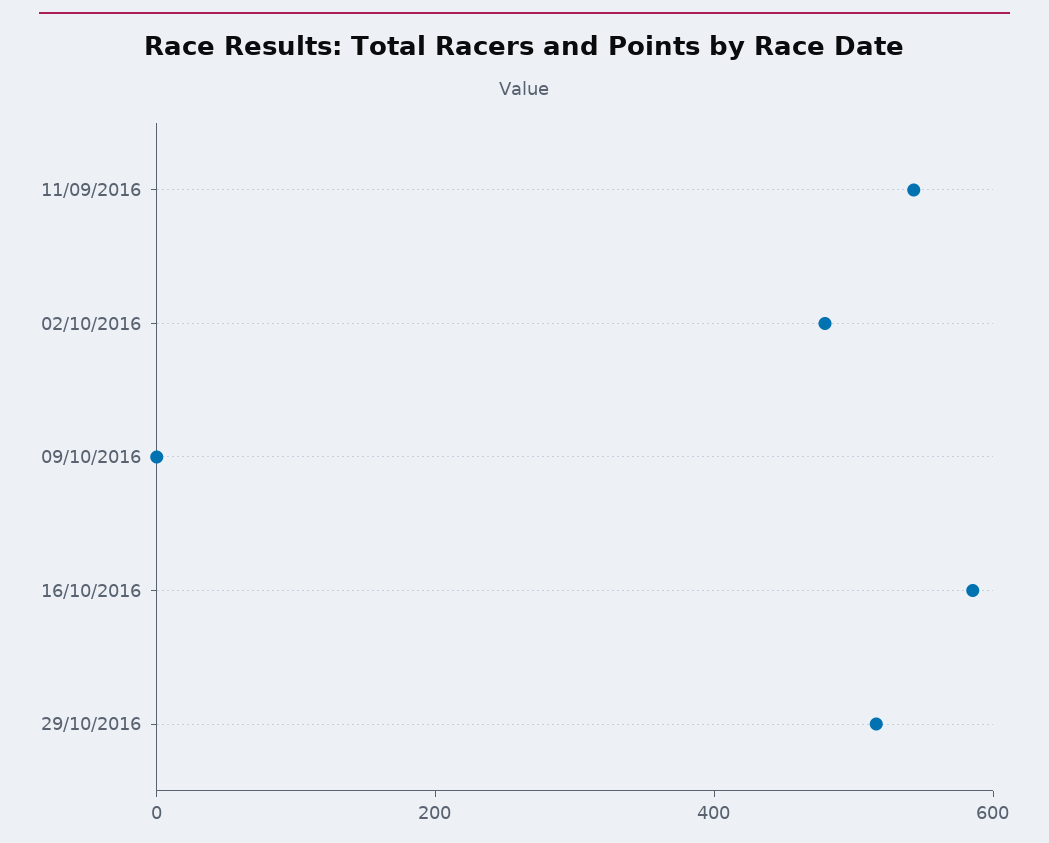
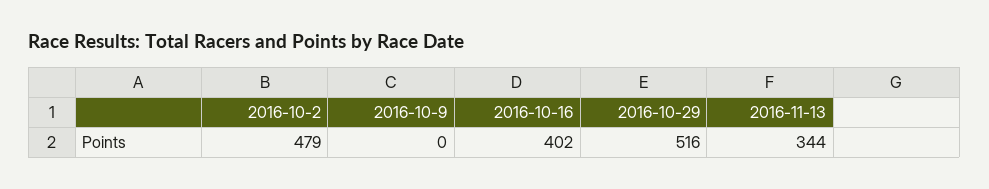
11/09/2016: 550 -> none
16/10/2016: 600 -> 402
2016-11-13: none -> 344

